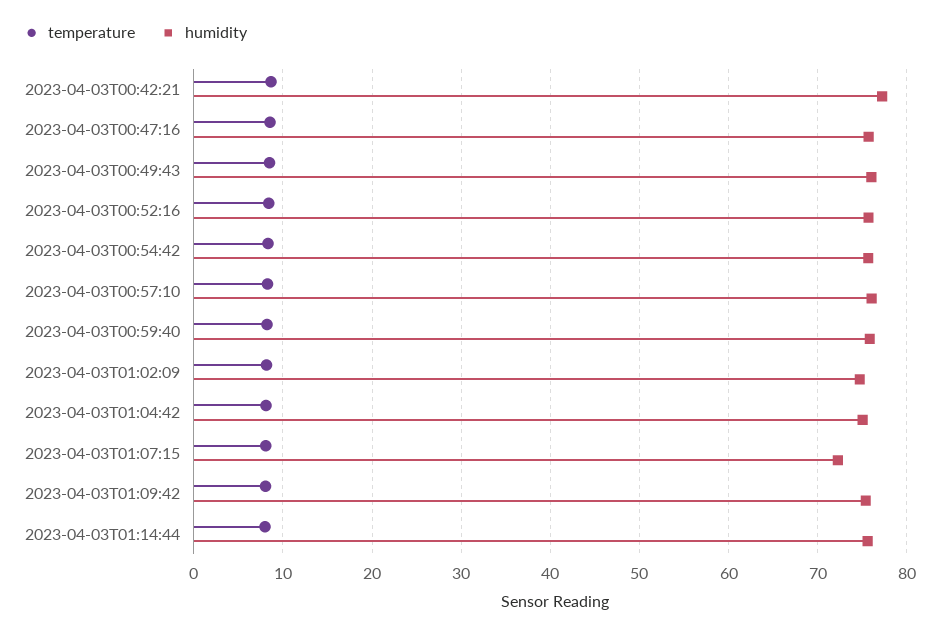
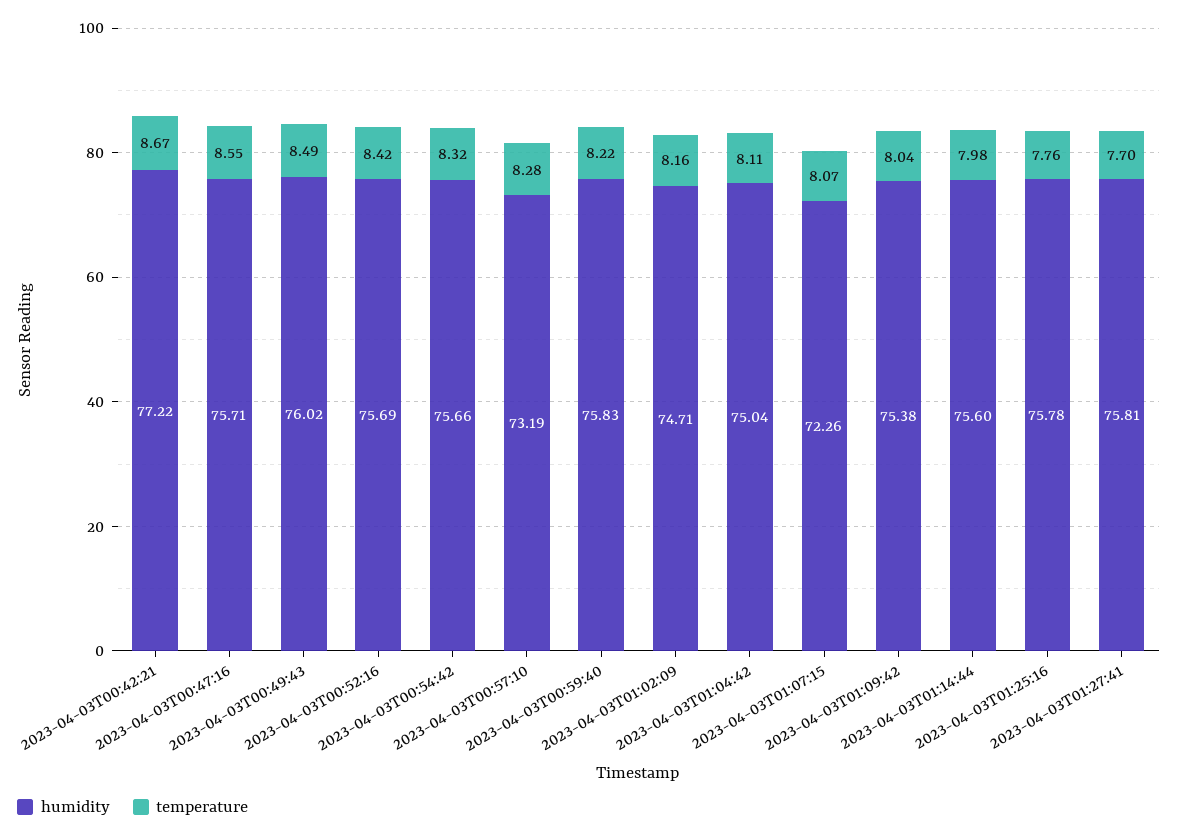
humidity, 2023-04-03T00:57:10: 76 -> 73.19
humidity, 2023-04-03T01:25:16: none -> 75.78
temperature, 2023-04-03T01:25:16: none -> 7.76
humidity, 2023-04-03T01:27:41: none -> 75.81
temperature, 2023-04-03T01:27:41: none -> 7.7

